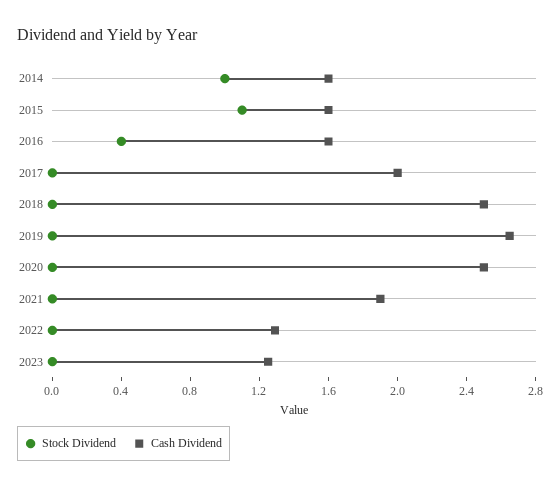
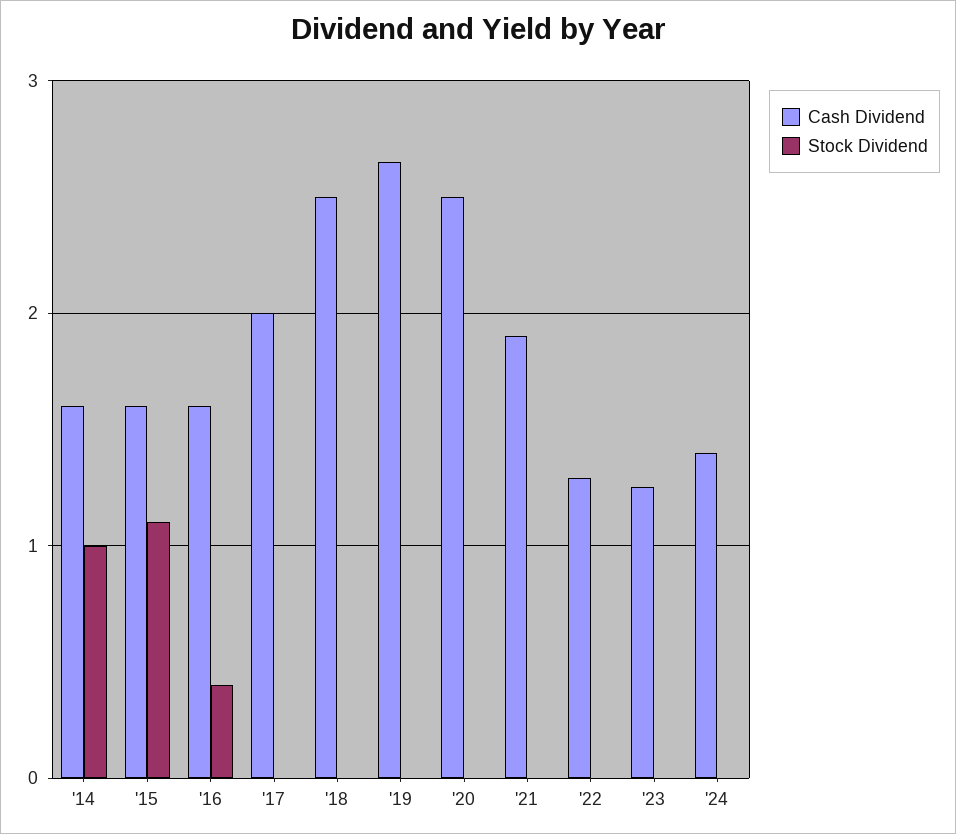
Cash Dividend, '24: none -> 1.4
Stock Dividend, '24: none -> 0

